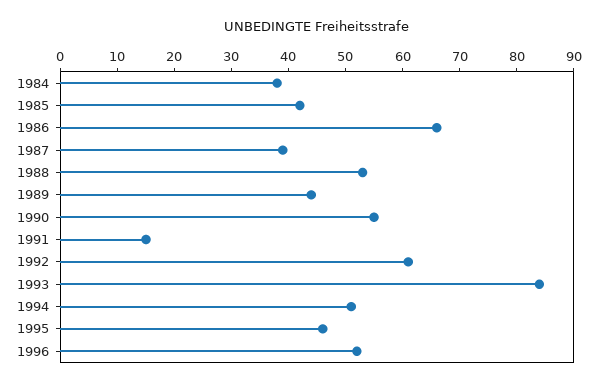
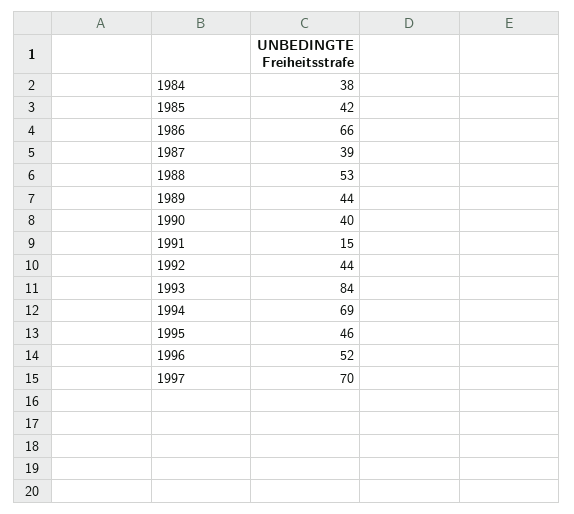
1990: 55 -> 40
1992: 60 -> 44
1994: 50 -> 69
1997: none -> 70

